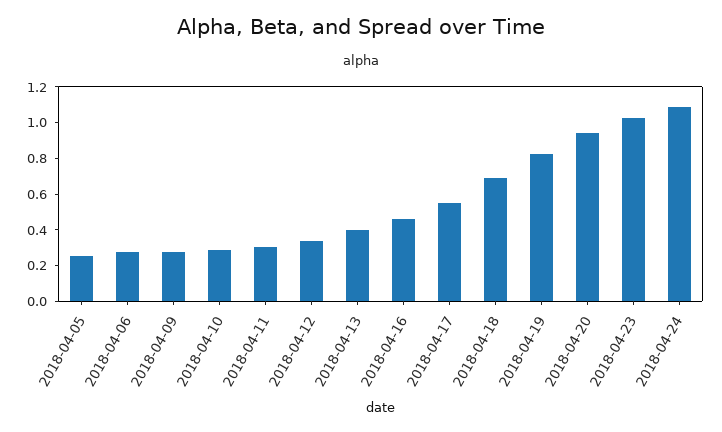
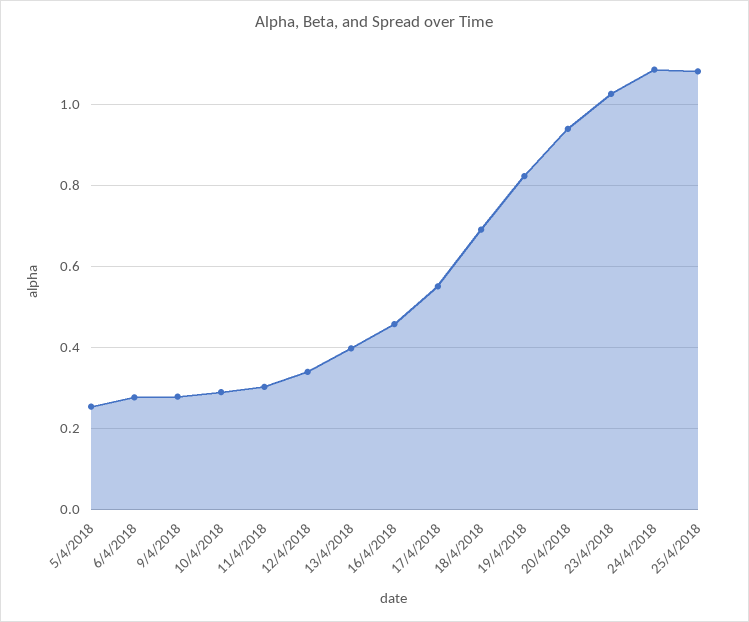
25/4/2018: none -> 1.08

